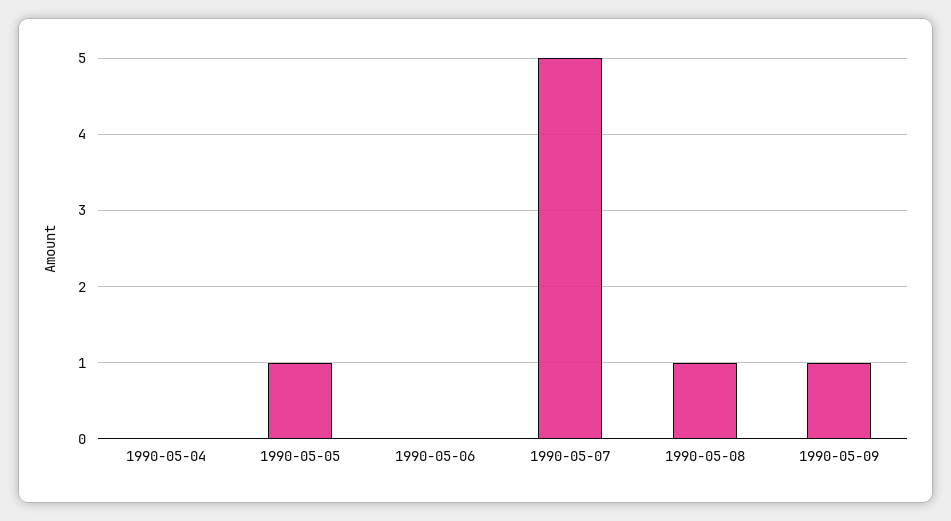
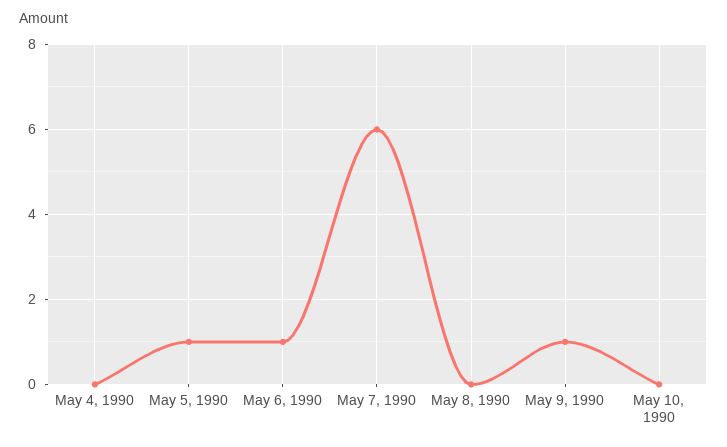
1990-05-06: 0 -> 1
1990-05-07: 5 -> 6
1990-05-08: 1 -> 0
May 10, 1990: none -> 0

